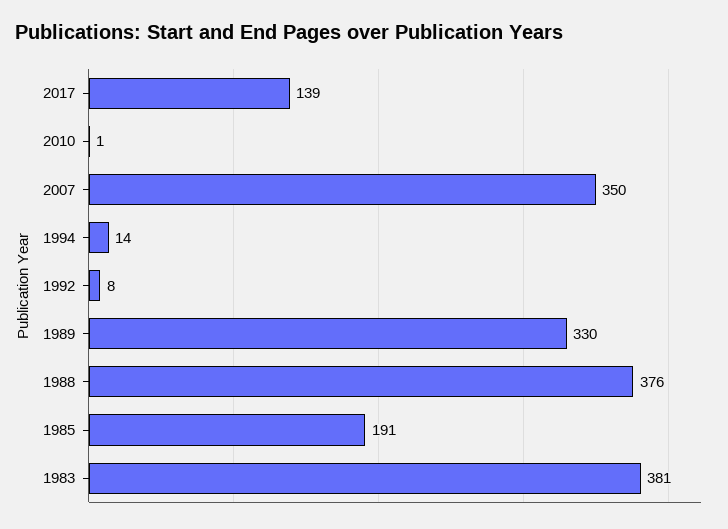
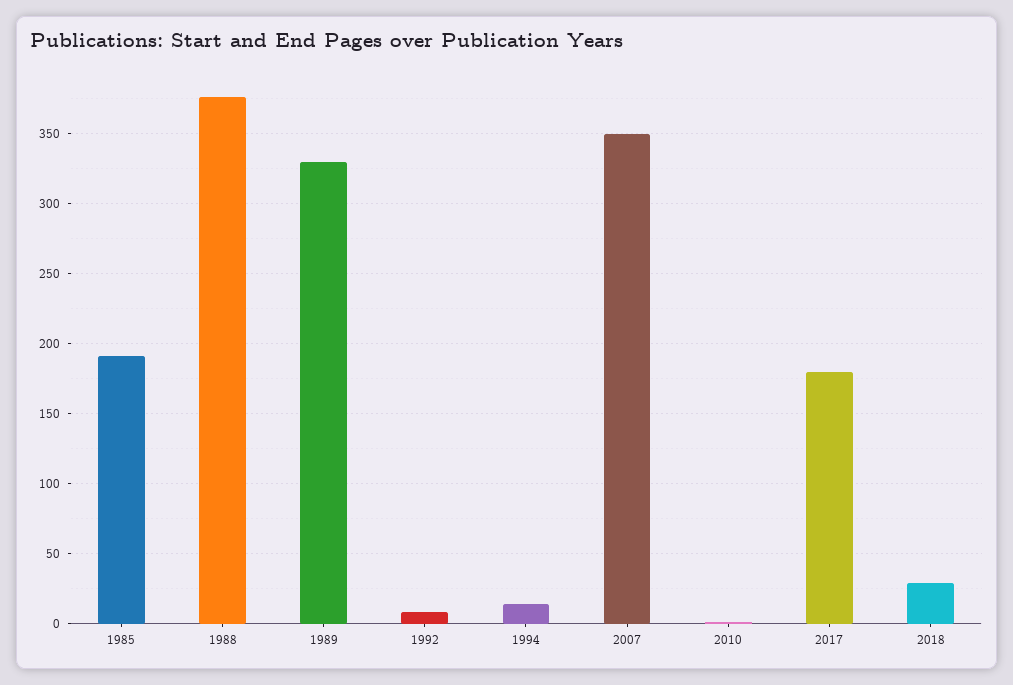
2017: 139 -> 180
1983: 381 -> none
2018: none -> 30

